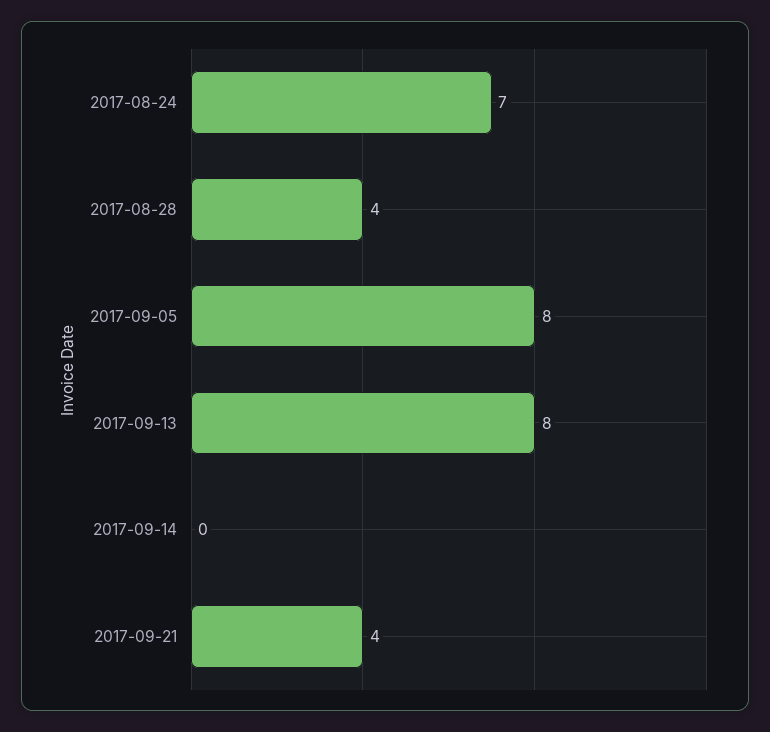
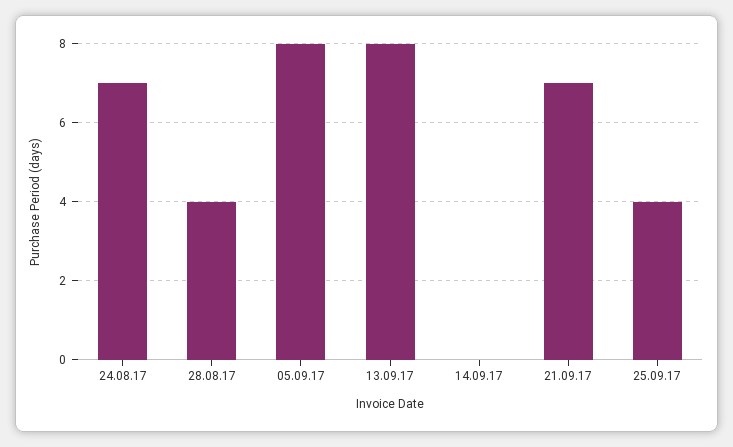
2017-09-21: 4 -> 7
25.09.17: none -> 4

